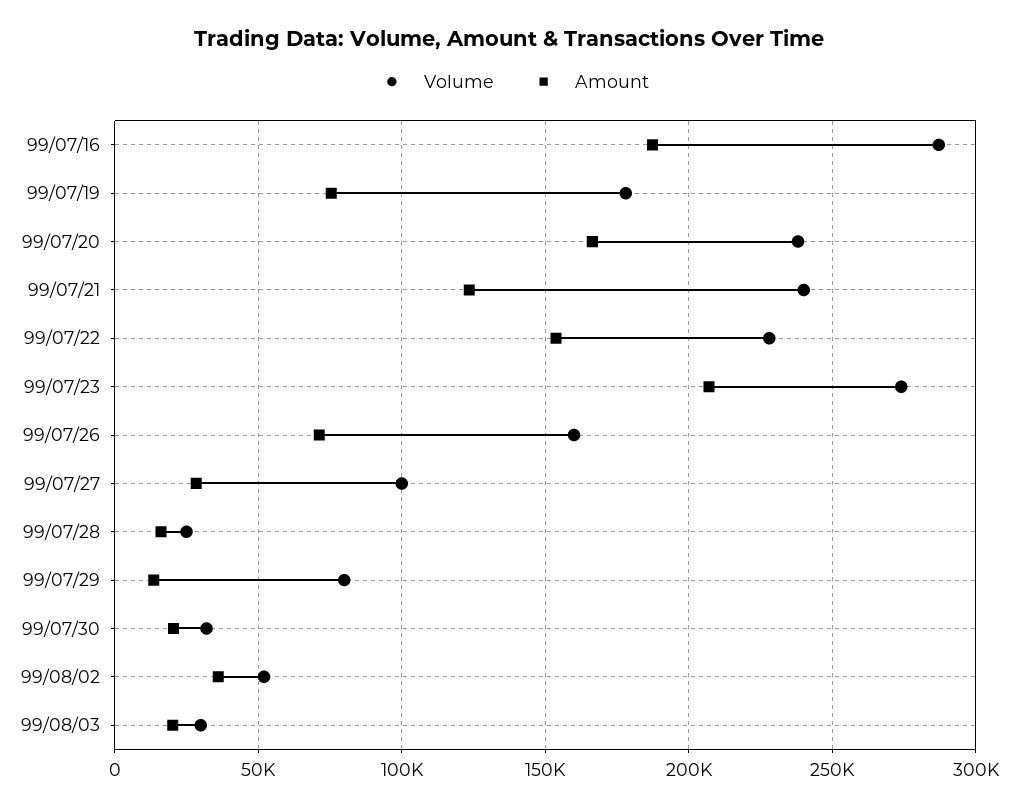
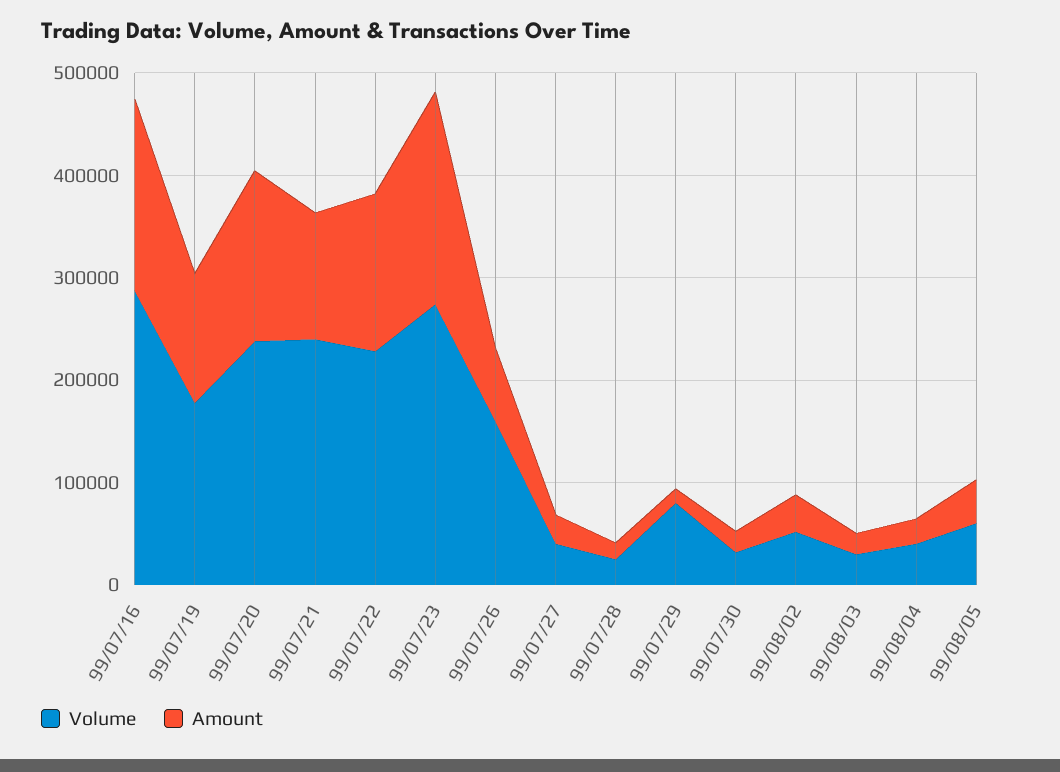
Amount, 99/07/19: 75000 -> 120000
Volume, 99/07/27: 100000 -> 40000
Volume, 99/08/04: none -> 40000
Amount, 99/08/04: none -> 20000
Volume, 99/08/05: none -> 60000
Amount, 99/08/05: none -> 40000

